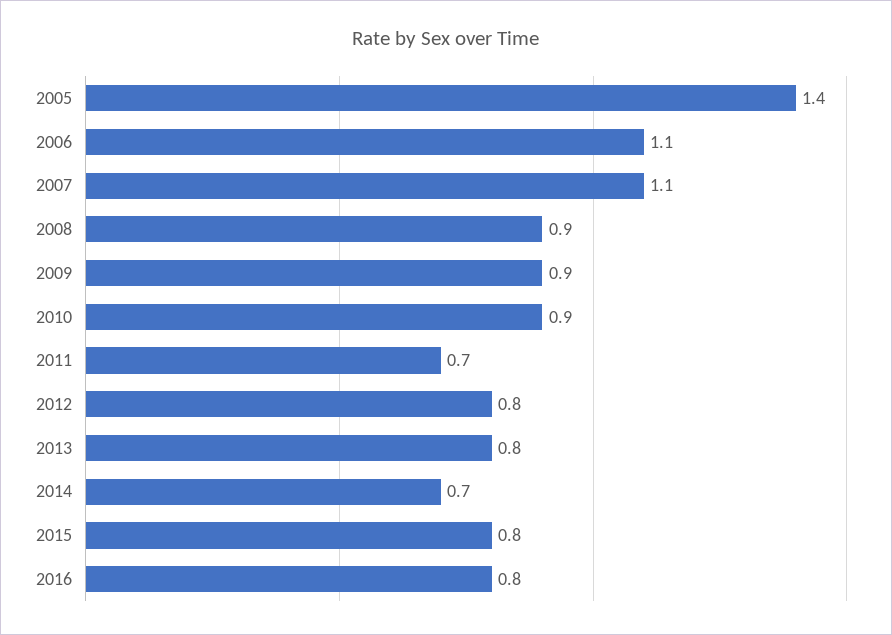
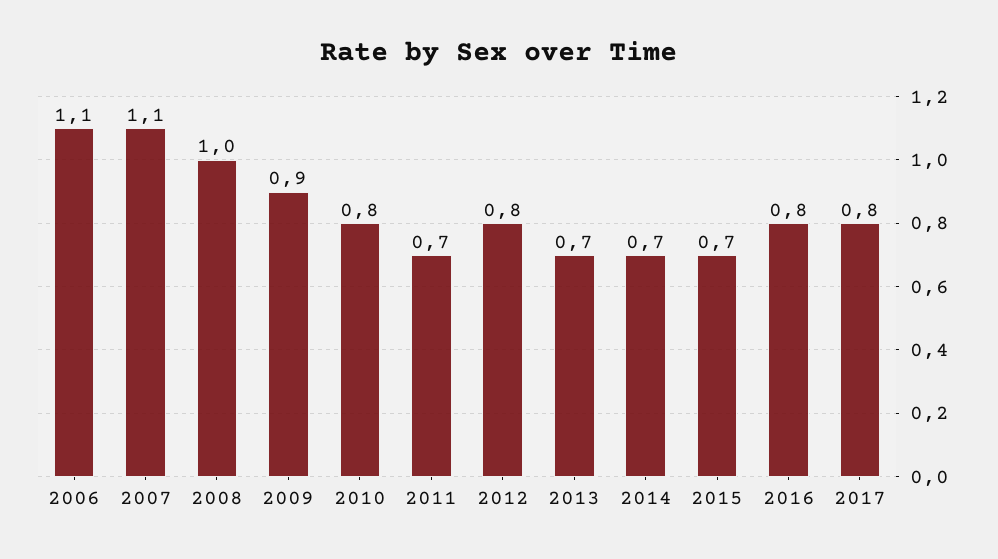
2005: 1.4 -> none
2008: 0.9 -> 1
2010: 0.9 -> 0.8
2013: 0.8 -> 0.7
2015: 0.8 -> 0.7
2017: none -> 0.8

